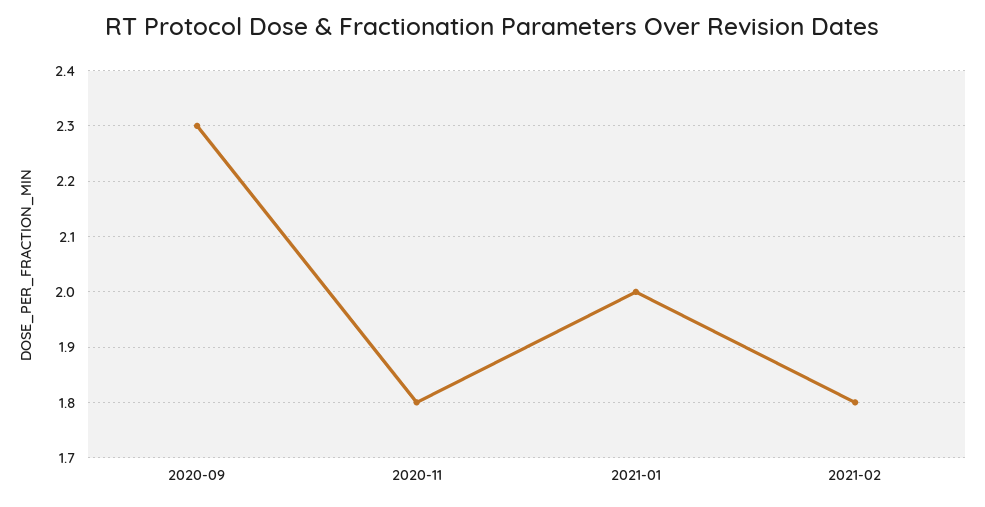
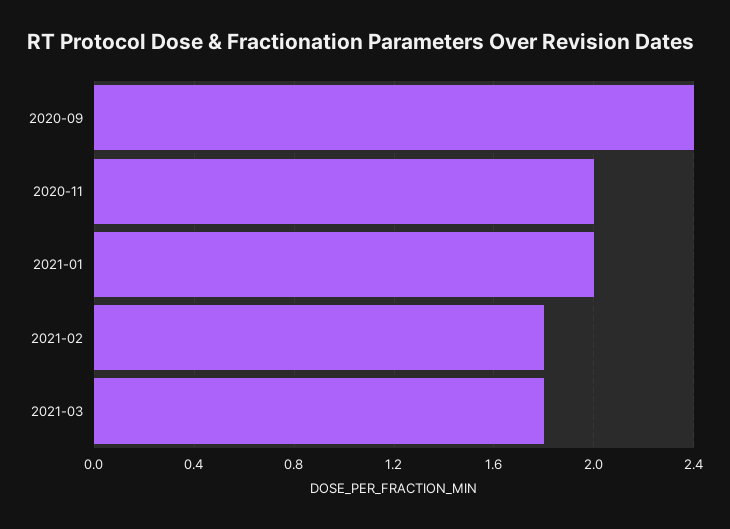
2020-09: 2.3 -> 2.4
2020-11: 1.8 -> 2
2021-03: none -> 1.8

